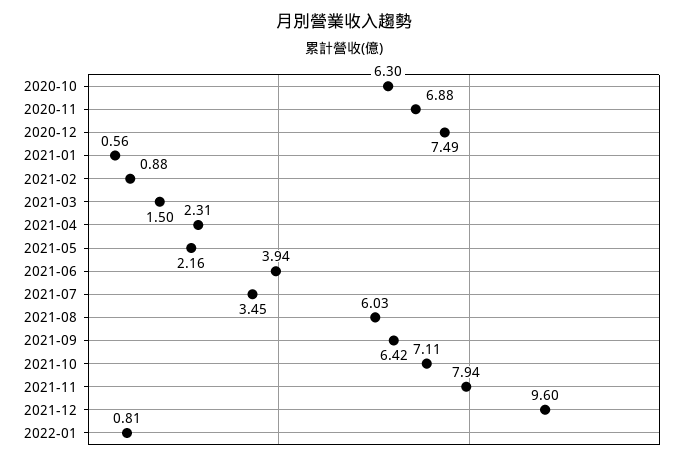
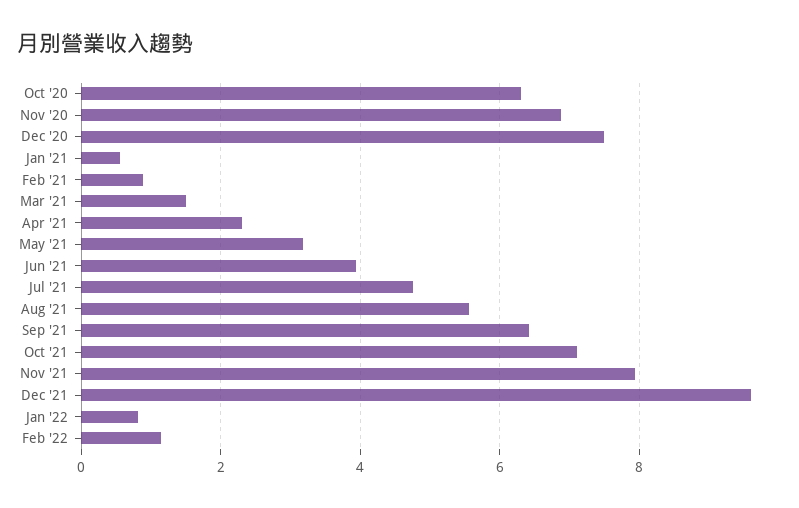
2021-05: 2.16 -> 3.2
2021-07: 3.45 -> 4.8
2021-08: 6.03 -> 5.6
Feb '22: none -> 1.2

